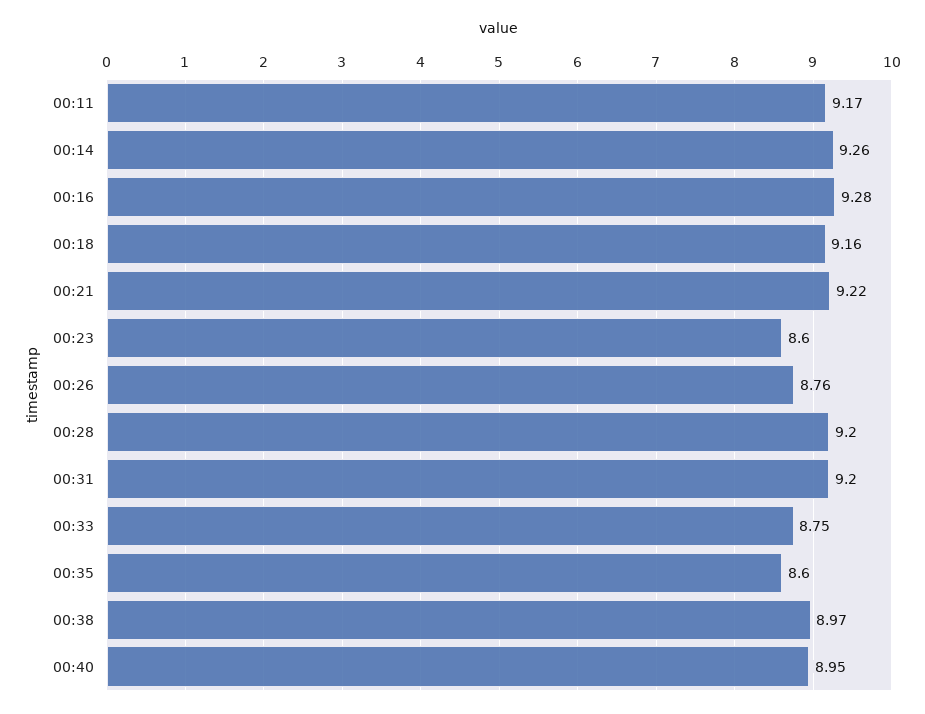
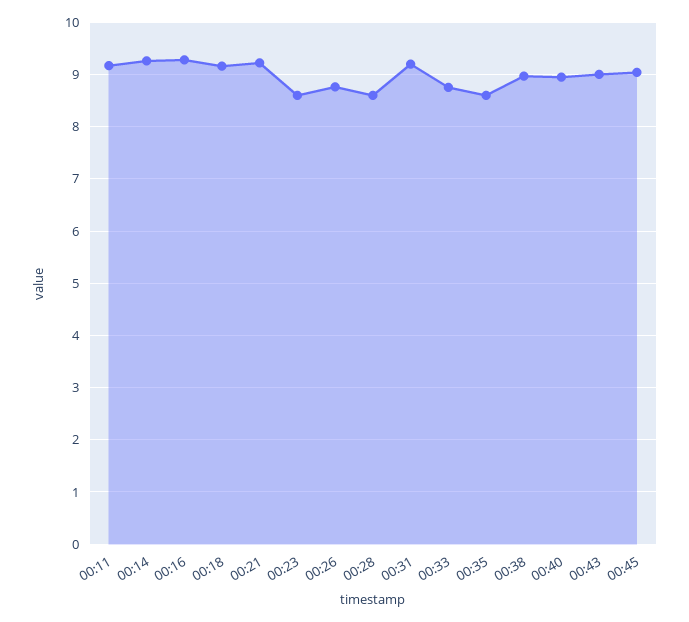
00:28: 9.2 -> 8.6
00:43: none -> 9
00:45: none -> 9

